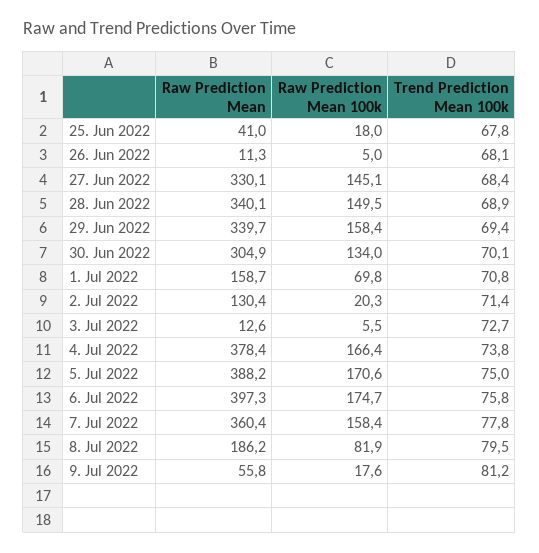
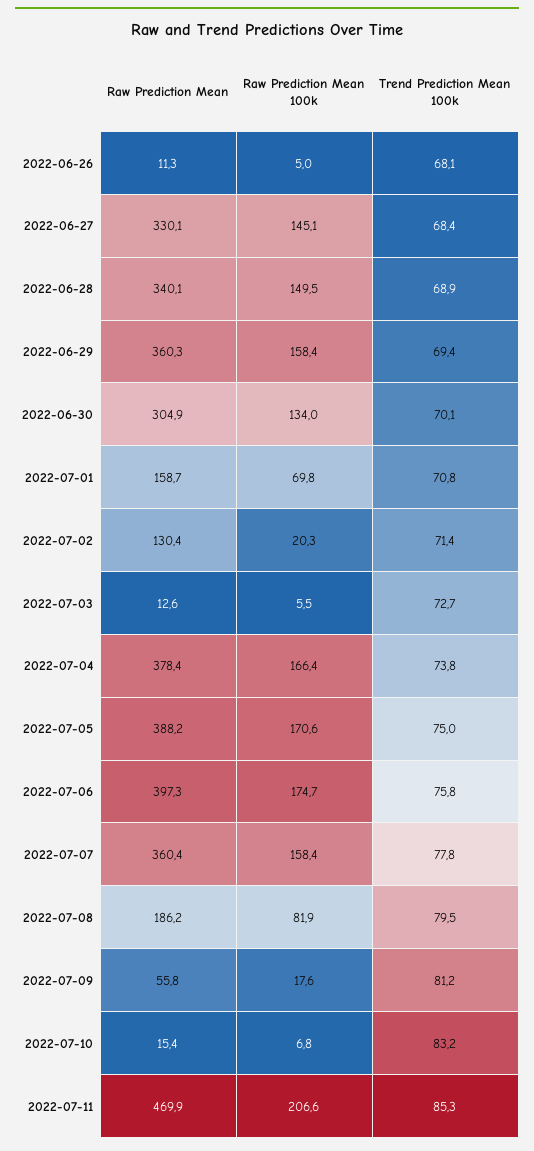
Raw Prediction Mean, 25. Jun 2022: 41 -> none
Raw Prediction Mean 100k, 25. Jun 2022: 18 -> none
Trend Prediction Mean 100k, 25. Jun 2022: 67.8 -> none
Raw Prediction Mean, 29. Jun 2022: 339.7 -> 360.3
Raw Prediction Mean, 2022-07-10: none -> 15.4
Raw Prediction Mean 100k, 2022-07-10: none -> 6.8
Trend Prediction Mean 100k, 2022-07-10: none -> 83.2
Raw Prediction Mean, 2022-07-11: none -> 469.9
Raw Prediction Mean 100k, 2022-07-11: none -> 206.6
Trend Prediction Mean 100k, 2022-07-11: none -> 85.3

